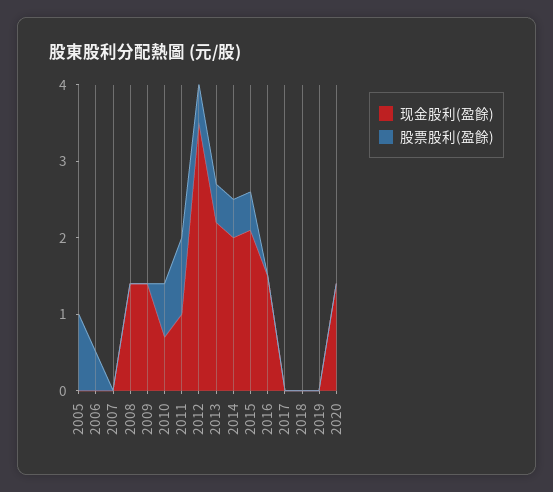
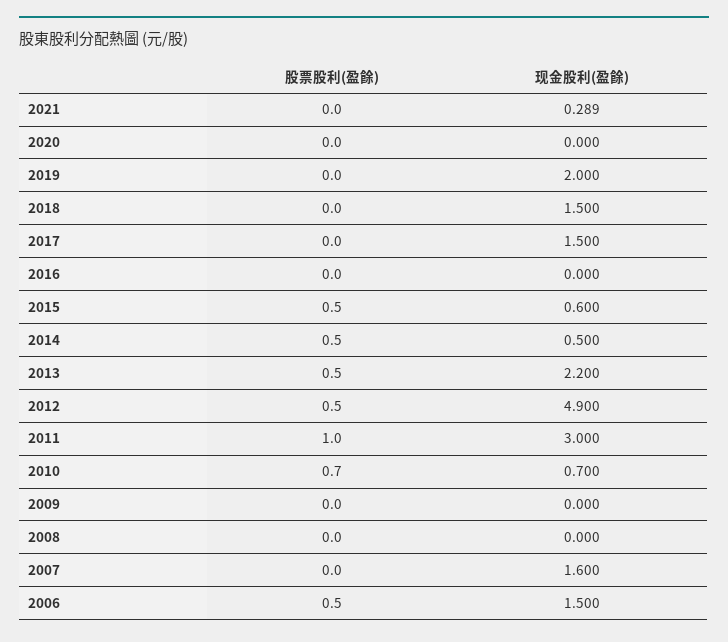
现金股利(盈餘), 2005: 0 -> none
股票股利(盈餘), 2005: 1 -> none
现金股利(盈餘), 2006: 0 -> 1.5
现金股利(盈餘), 2007: 0 -> 1.6
现金股利(盈餘), 2008: 1.5 -> 0
现金股利(盈餘), 2009: 1.5 -> 0
现金股利(盈餘), 2011: 1 -> 3
现金股利(盈餘), 2012: 3.5 -> 4.9
现金股利(盈餘), 2014: 2 -> 0.5
现金股利(盈餘), 2015: 2 -> 0.6
现金股利(盈餘), 2016: 1.5 -> 0
现金股利(盈餘), 2017: 0 -> 1.5
现金股利(盈餘), 2018: 0 -> 1.5
现金股利(盈餘), 2019: 0 -> 2
现金股利(盈餘), 2020: 1.5 -> 0
股票股利(盈餘), 2021: none -> 0
现金股利(盈餘), 2021: none -> 0.289

